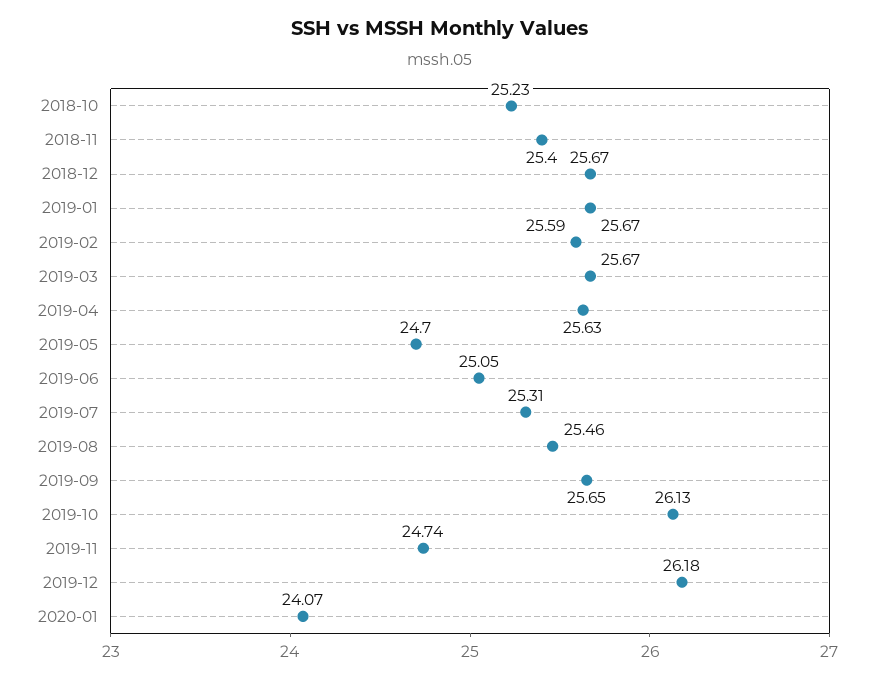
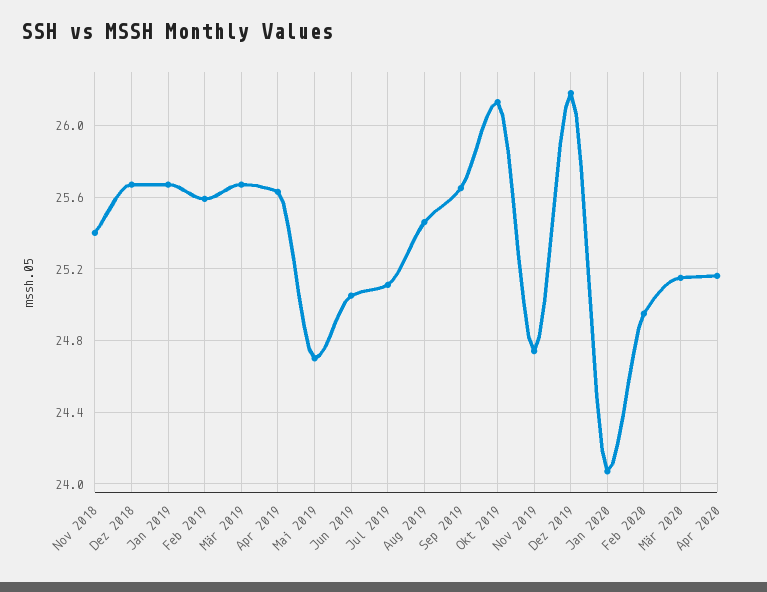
2018-10: 25.23 -> none
2019-07: 25.31 -> 25.1
Feb 2020: none -> 24.95
Mär 2020: none -> 25.15
Apr 2020: none -> 25.15

